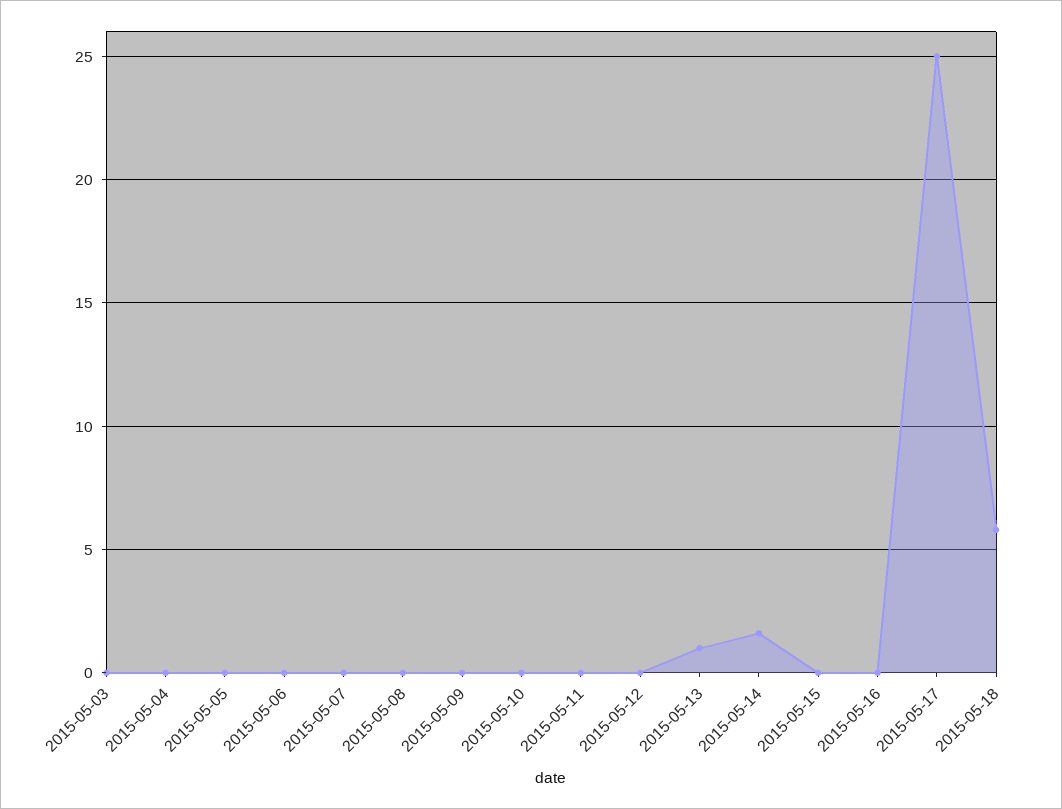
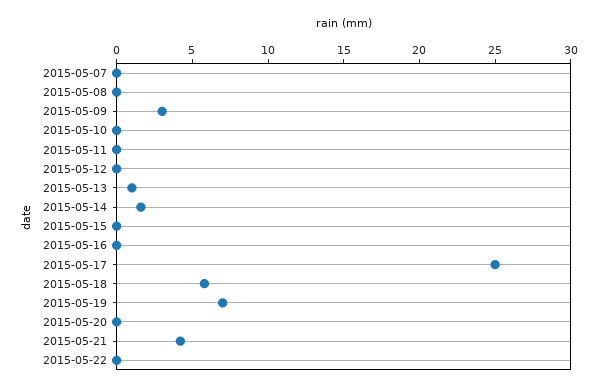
2015-05-03: 0 -> none
2015-05-04: 0 -> none
2015-05-05: 0 -> none
2015-05-06: 0 -> none
2015-05-09: 0 -> 3
2015-05-19: none -> 7
2015-05-20: none -> 0
2015-05-21: none -> 4
2015-05-22: none -> 0

